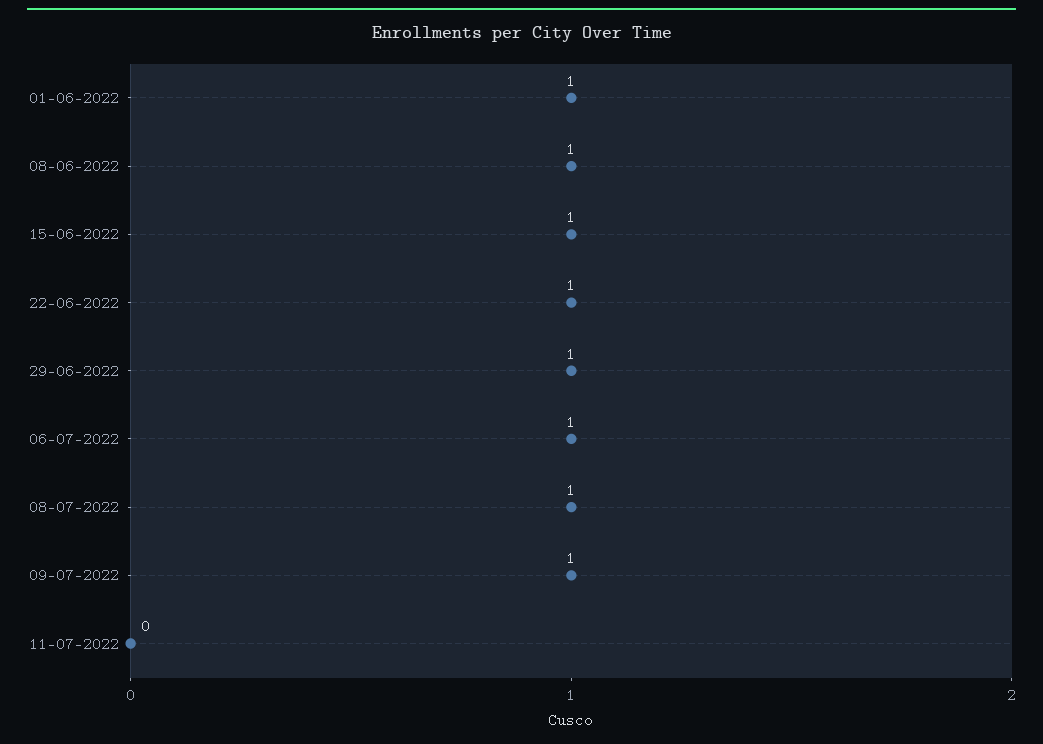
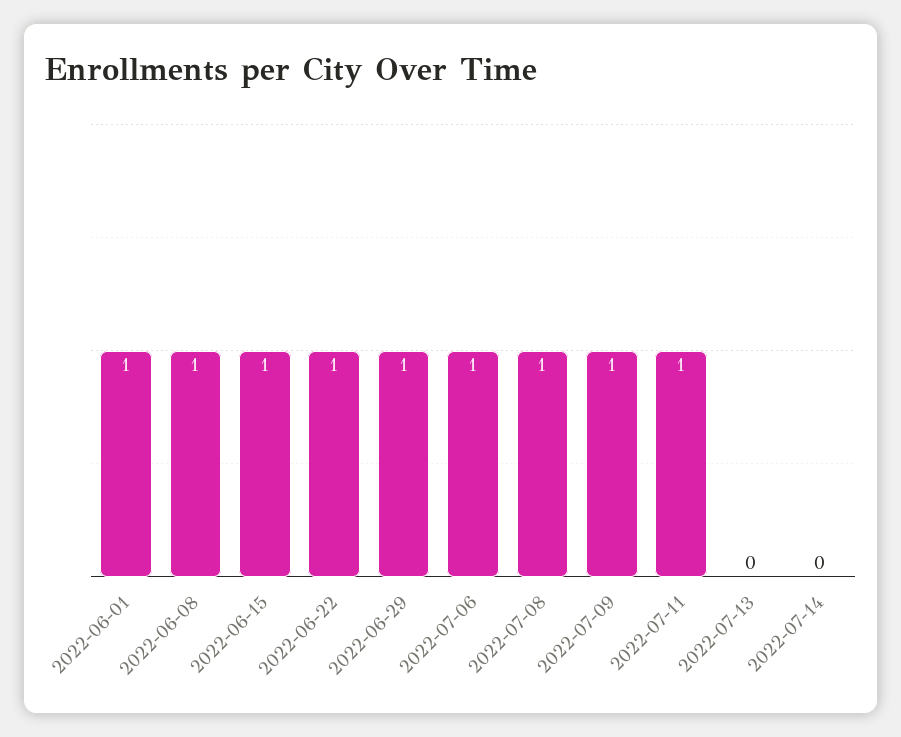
11-07-2022: 0 -> 1
2022-07-13: none -> 0
2022-07-14: none -> 0

